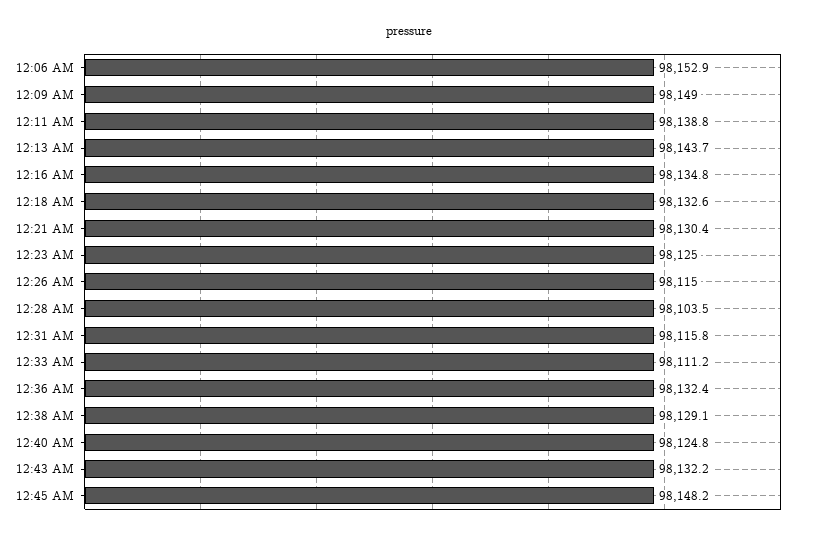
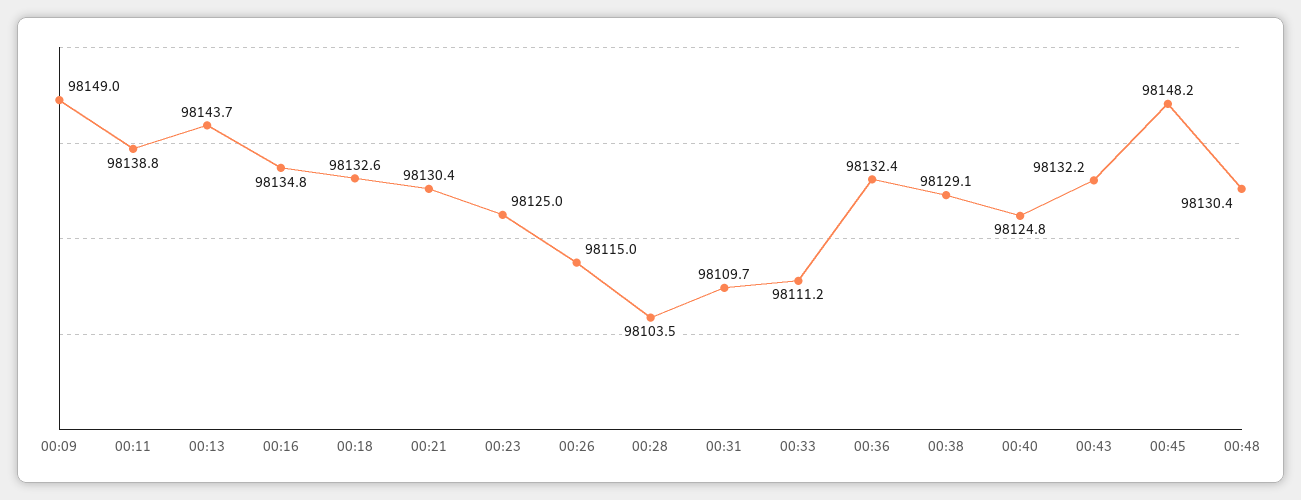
12:06 AM: 98152.9 -> none
12:31 AM: 98115.8 -> 98109.7
00:48: none -> 98130.4

